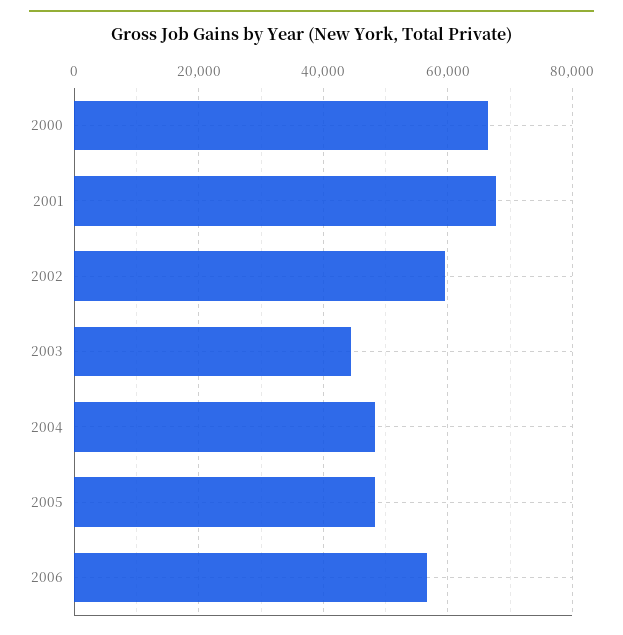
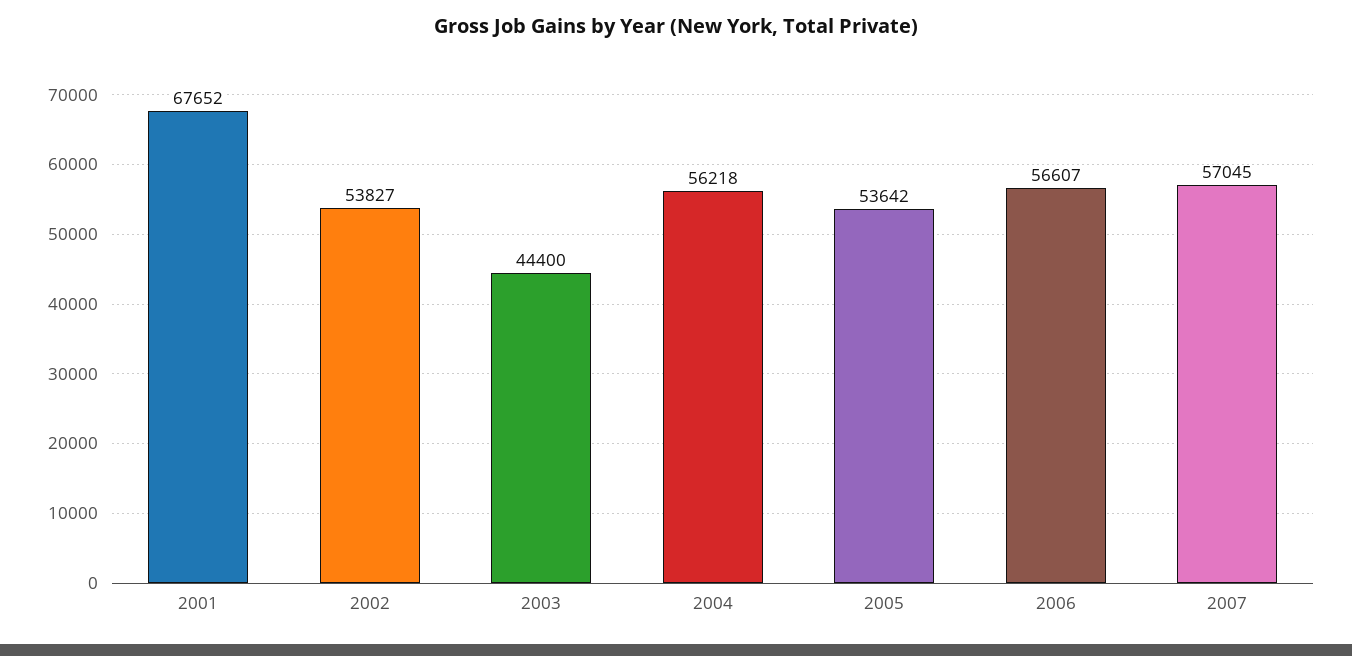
2000: 66000 -> none
2002: 60000 -> 53827
2004: 48000 -> 56218
2005: 48000 -> 53642
2007: none -> 57045

